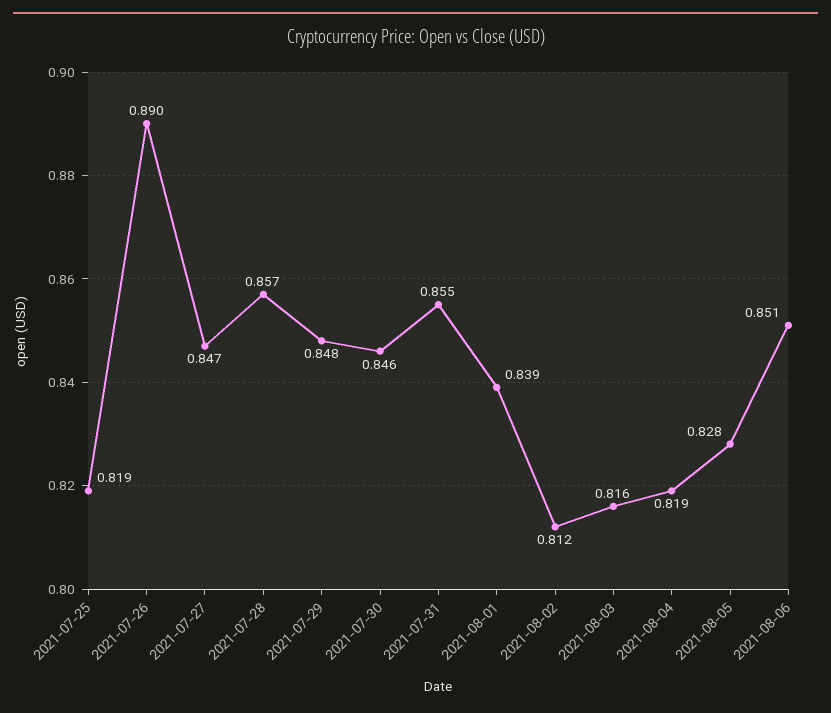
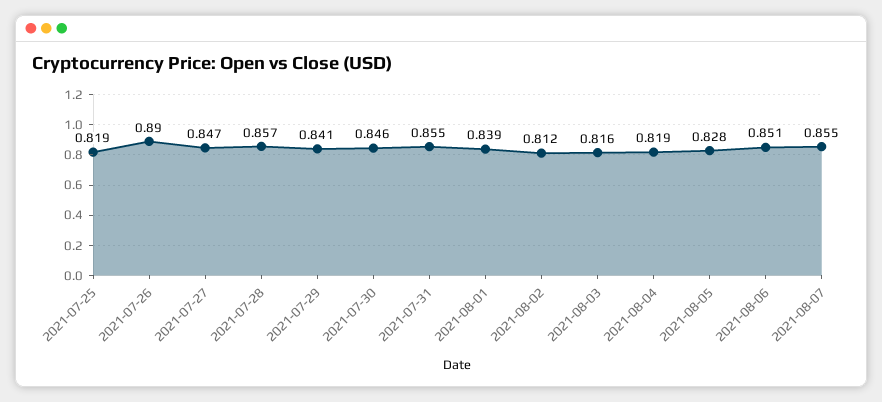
2021-07-29: 0.848 -> 0.841
2021-08-07: none -> 0.855

